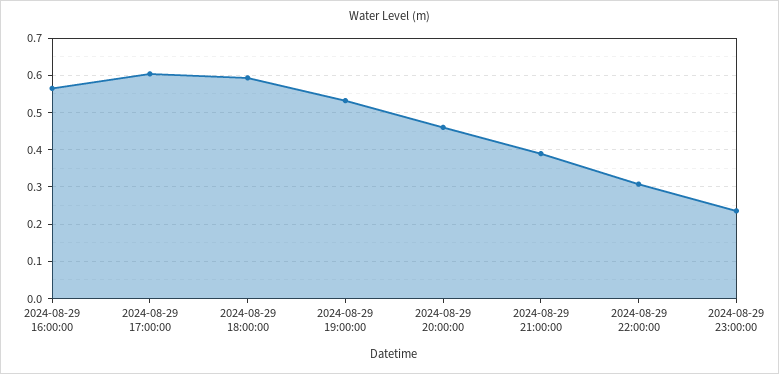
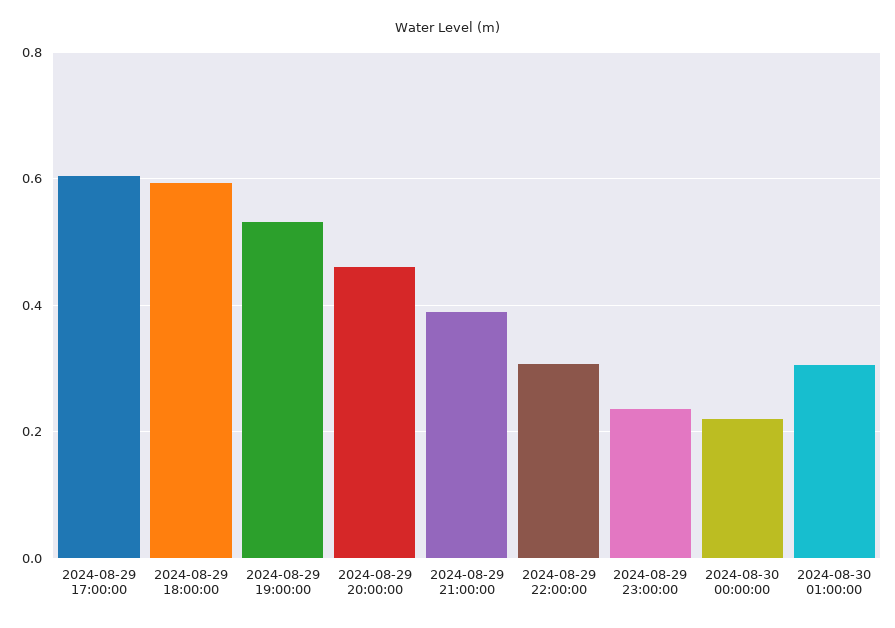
2024-08-29 16:00:00: 0.56 -> none
2024-08-30 00:00:00: none -> 0.22
2024-08-30 01:00:00: none -> 0.3

